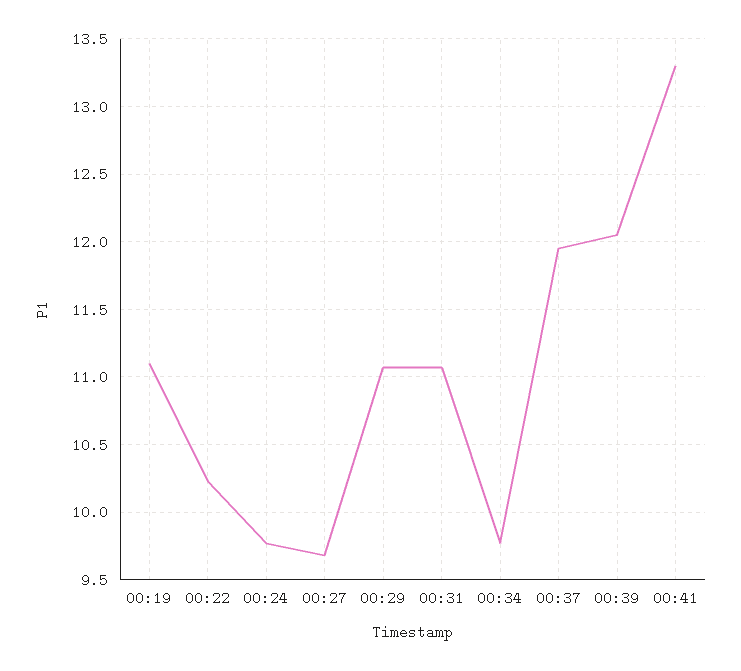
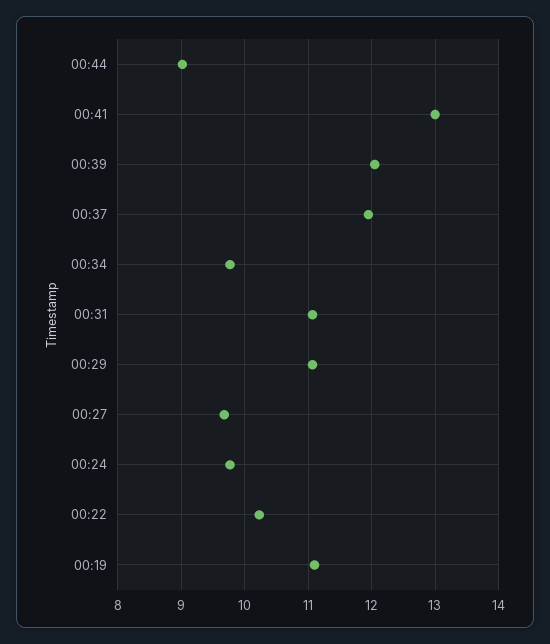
00:41: 13.3 -> 13
00:44: none -> 9

